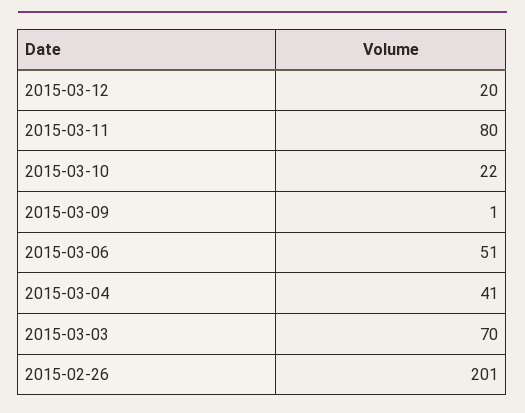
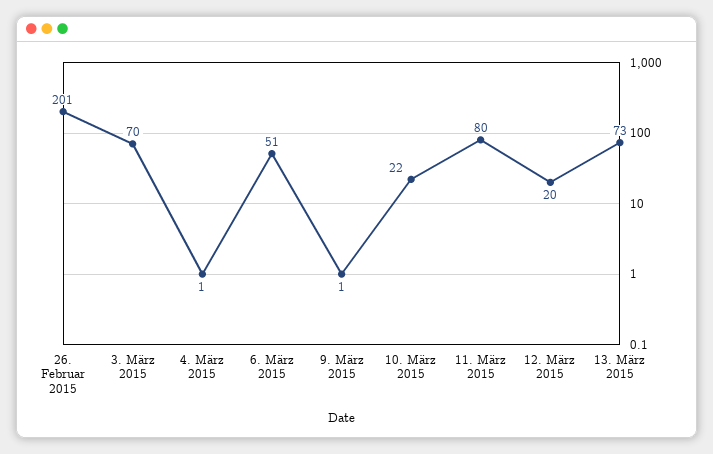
2015-03-04: 41 -> 1
13. März 2015: none -> 73

